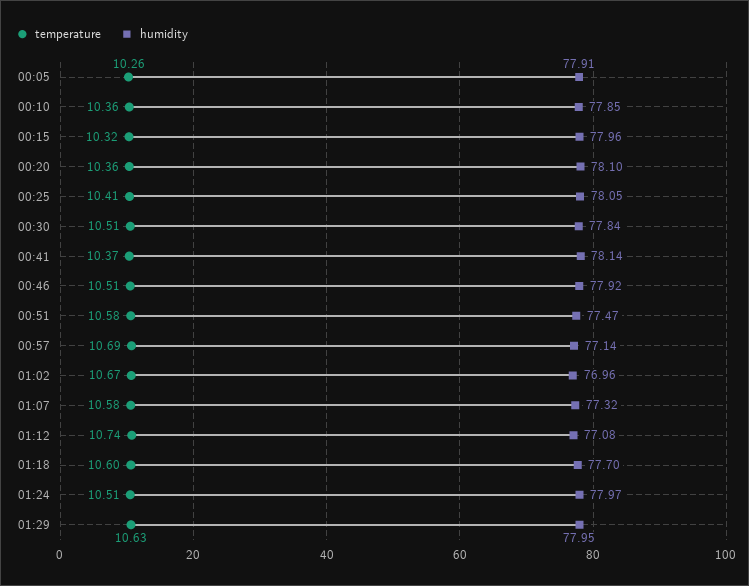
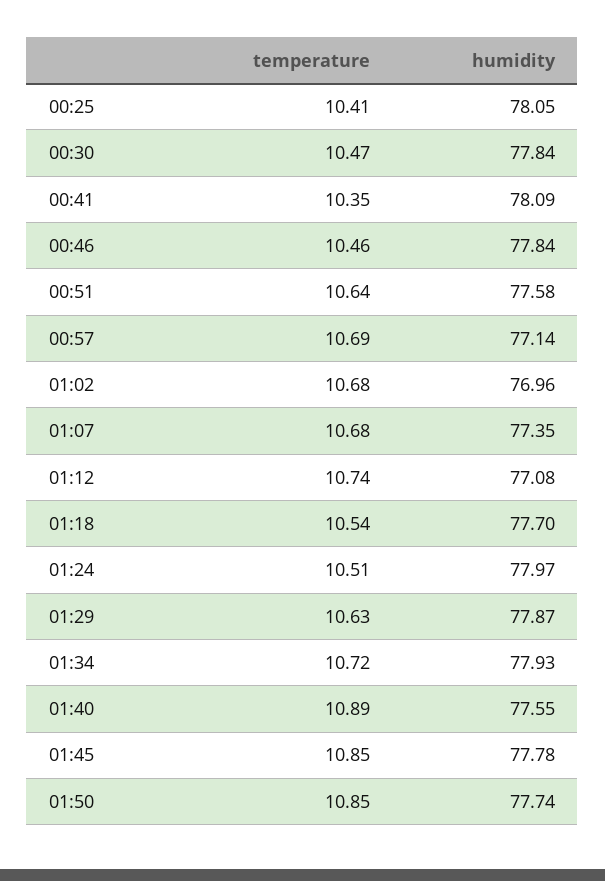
temperature, 00:05: 10.26 -> none
humidity, 00:05: 77.91 -> none
temperature, 00:10: 10.36 -> none
humidity, 00:10: 77.85 -> none
temperature, 00:15: 10.32 -> none
humidity, 00:15: 77.96 -> none
temperature, 00:20: 10.36 -> none
humidity, 00:20: 78.1 -> none
temperature, 00:30: 10.51 -> 10.47
temperature, 00:41: 10.37 -> 10.35
humidity, 00:41: 78.14 -> 78.09
temperature, 00:46: 10.51 -> 10.46
humidity, 00:46: 77.92 -> 77.84
temperature, 00:51: 10.58 -> 10.64
humidity, 00:51: 77.47 -> 77.58
temperature, 01:02: 10.67 -> 10.68
temperature, 01:07: 10.58 -> 10.68
humidity, 01:07: 77.32 -> 77.35
temperature, 01:18: 10.6 -> 10.54
humidity, 01:29: 77.95 -> 77.87
temperature, 01:34: none -> 10.72
humidity, 01:34: none -> 77.93
temperature, 01:40: none -> 10.89
humidity, 01:40: none -> 77.55
temperature, 01:45: none -> 10.85
humidity, 01:45: none -> 77.78
temperature, 01:50: none -> 10.85
humidity, 01:50: none -> 77.74

